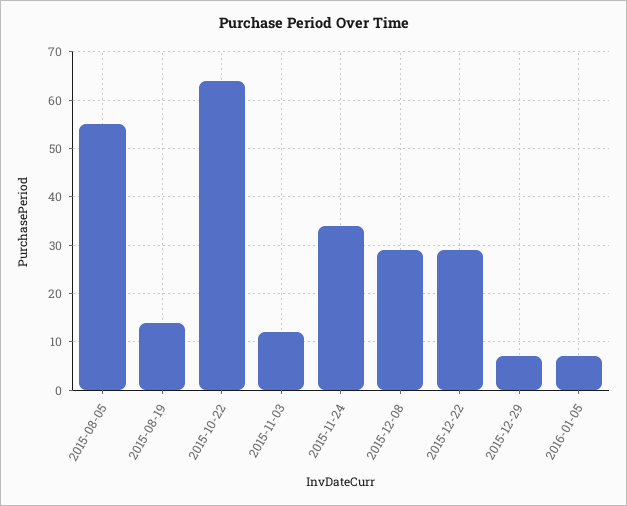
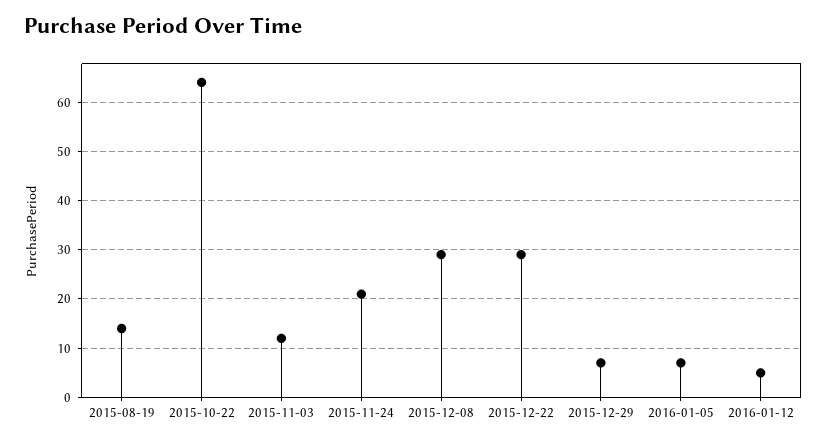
2015-08-05: 55 -> none
2015-11-24: 35 -> 20
2016-01-12: none -> 5

